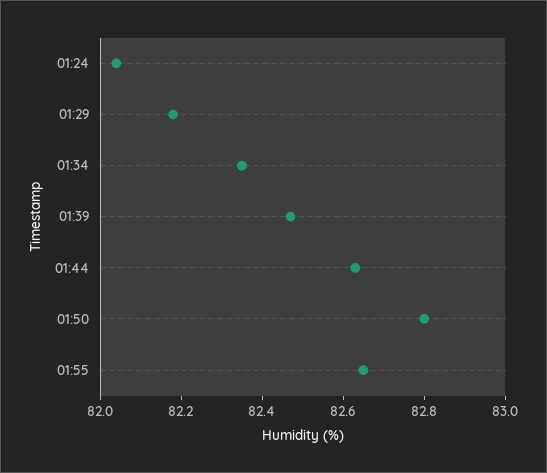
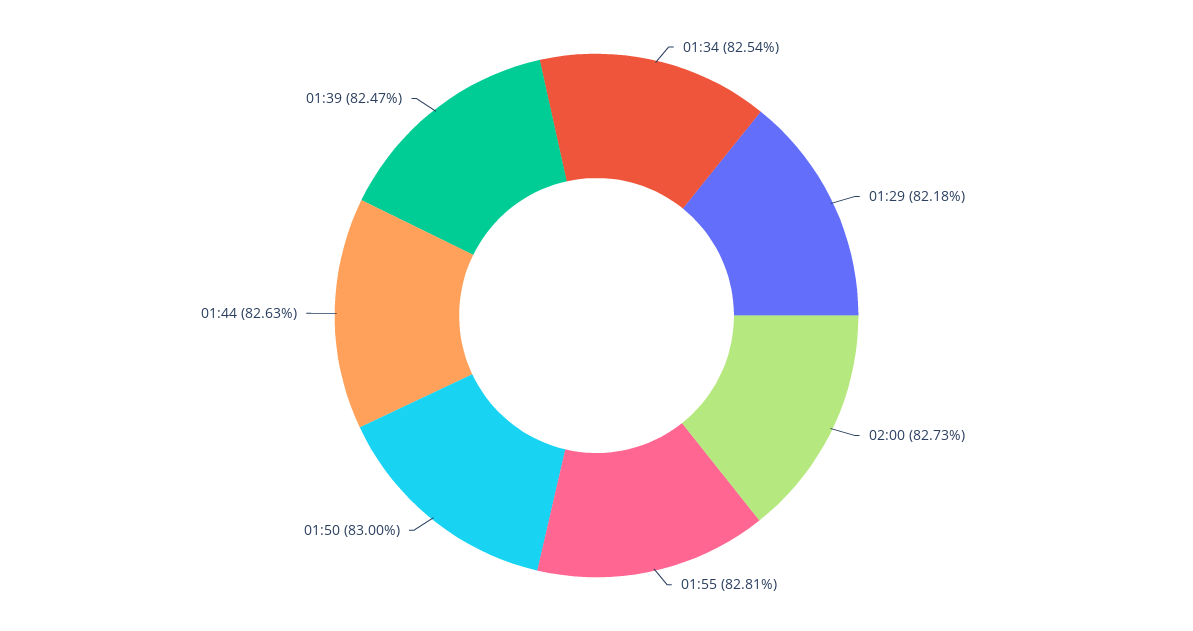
01:24: 82.05 -> none
01:34: 82.35 -> 82.54
01:50: 82.8 -> 83
01:55: 82.65 -> 82.81
02:00: none -> 82.73

